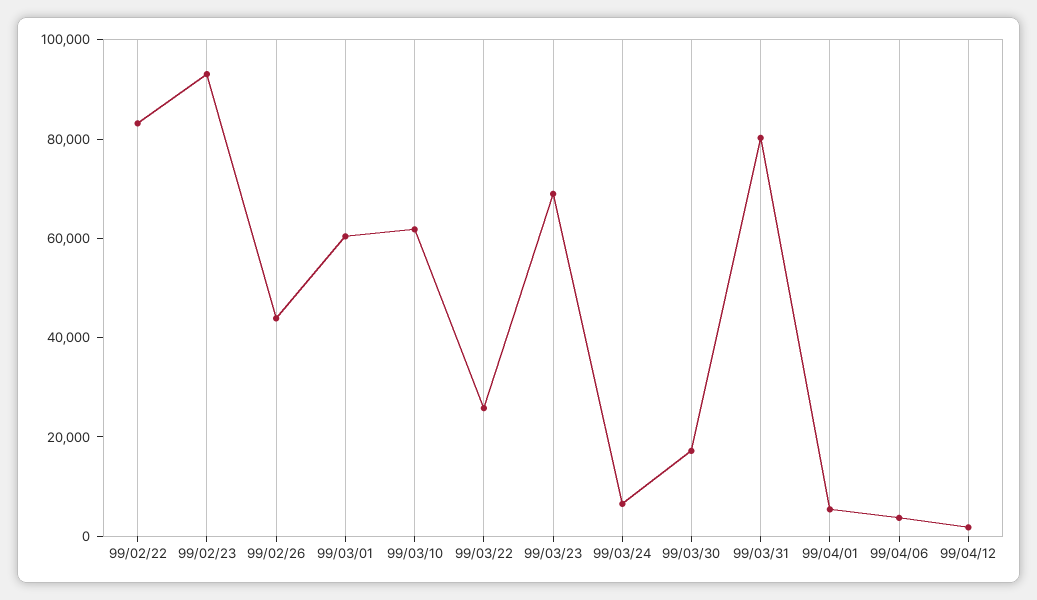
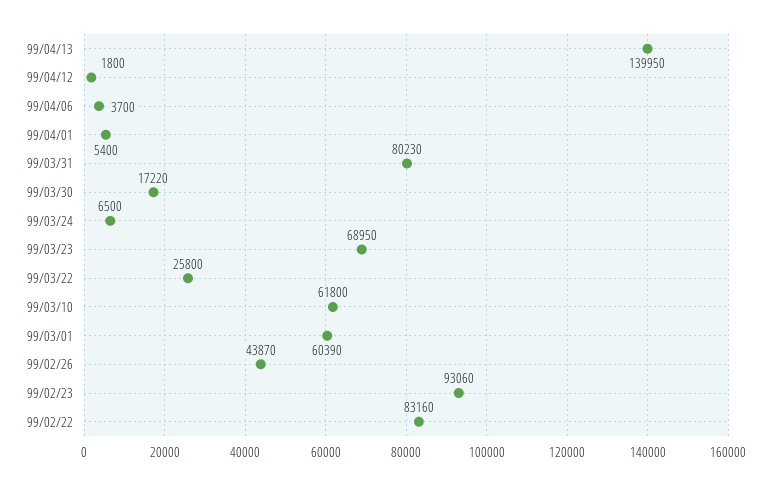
99/04/13: none -> 139950

